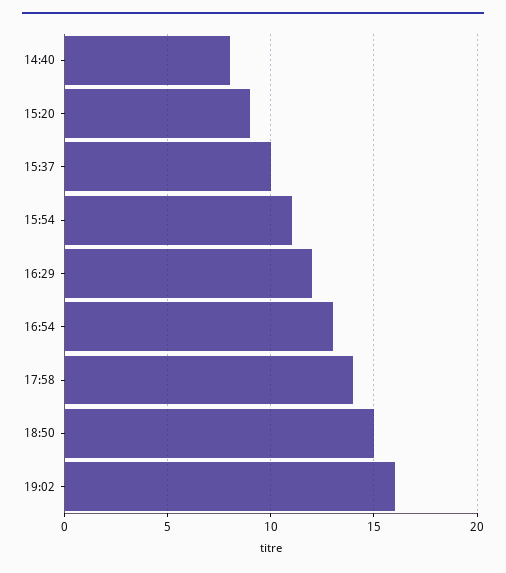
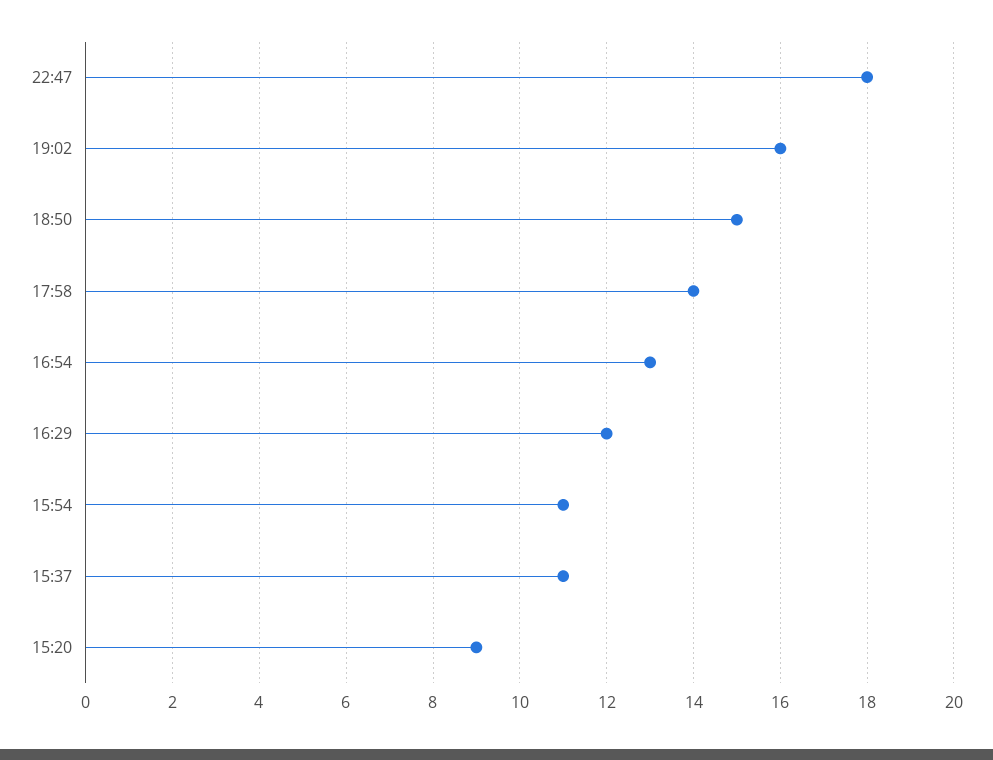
14:40: 8 -> none
15:37: 10 -> 11
22:47: none -> 18

